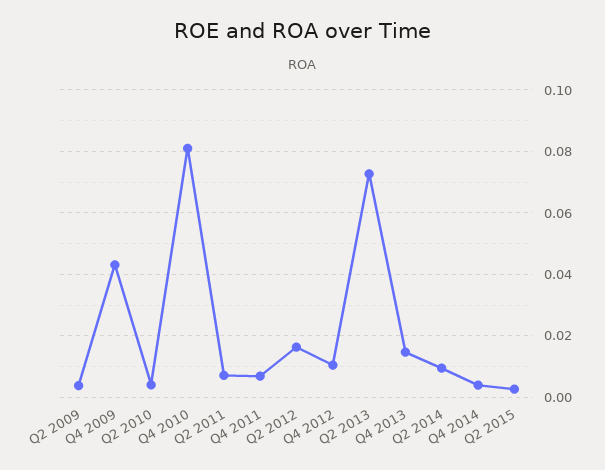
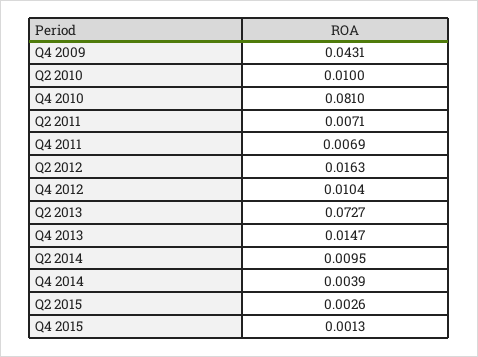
Q2 2009: 0.004 -> none
Q2 2010: 0.004 -> 0.01
Q4 2015: none -> 0.0013

